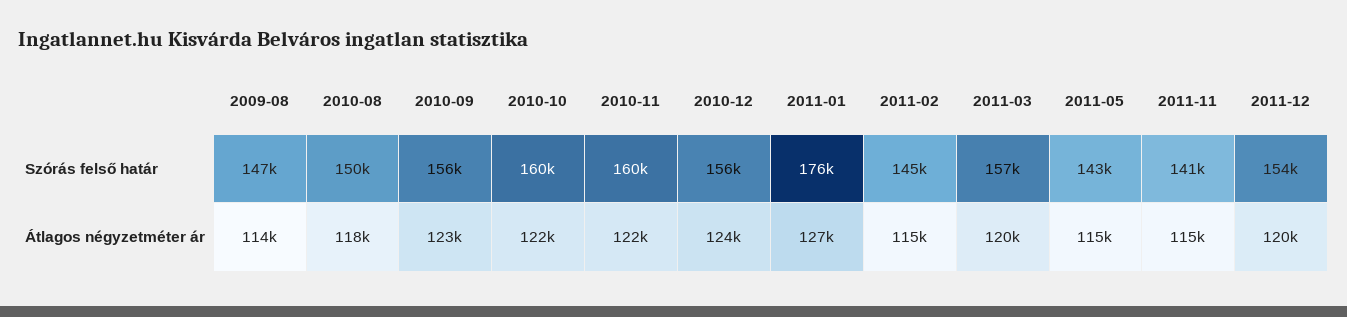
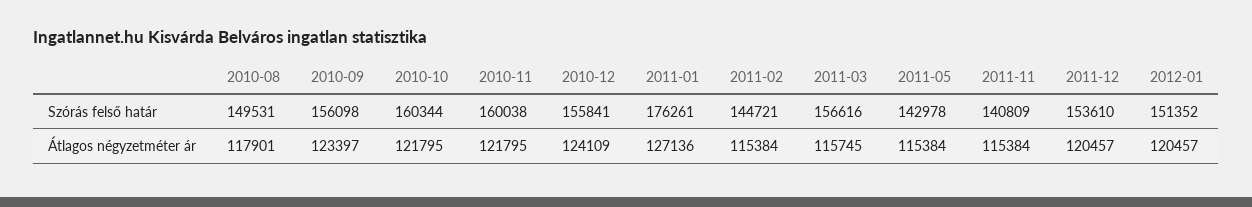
2009-08, Szórás felső határ: 147000 -> none
2009-08, Átlagos négyzetméter ár: 114000 -> none
2011-03, Átlagos négyzetméter ár: 120000 -> 115745
2012-01, Szórás felső határ: none -> 151352
2012-01, Átlagos négyzetméter ár: none -> 120457

